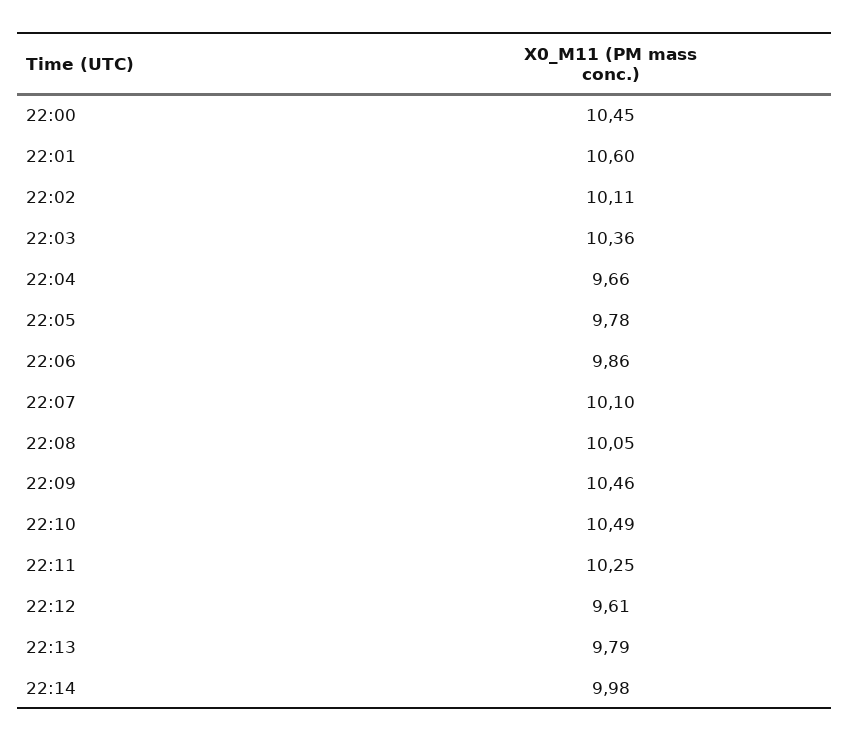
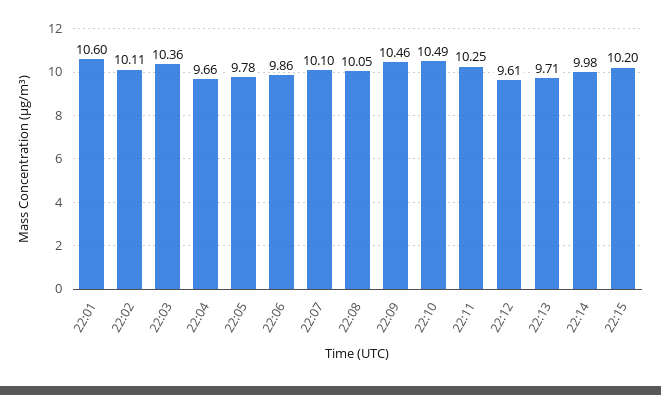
22:00: 10.45 -> none
22:13: 9.79 -> 9.71
22:15: none -> 10.2

